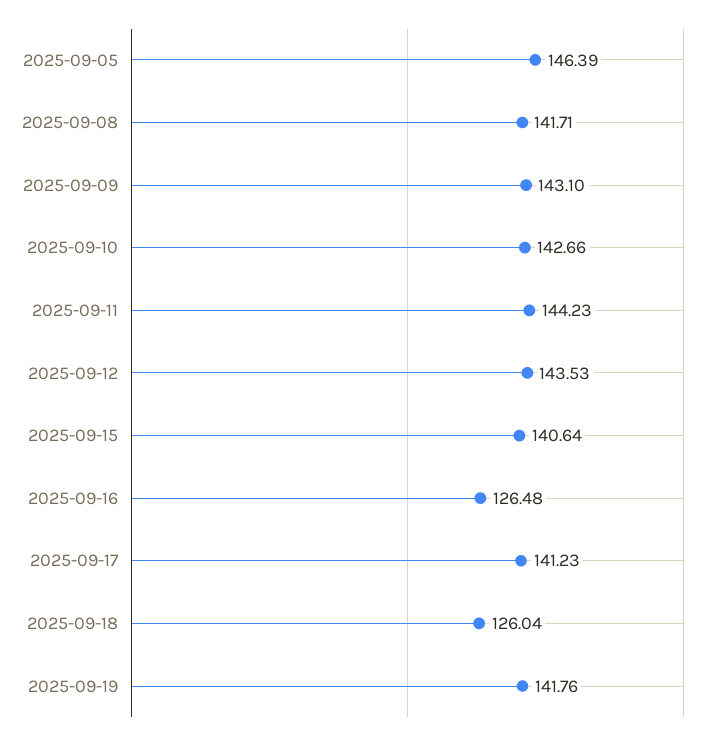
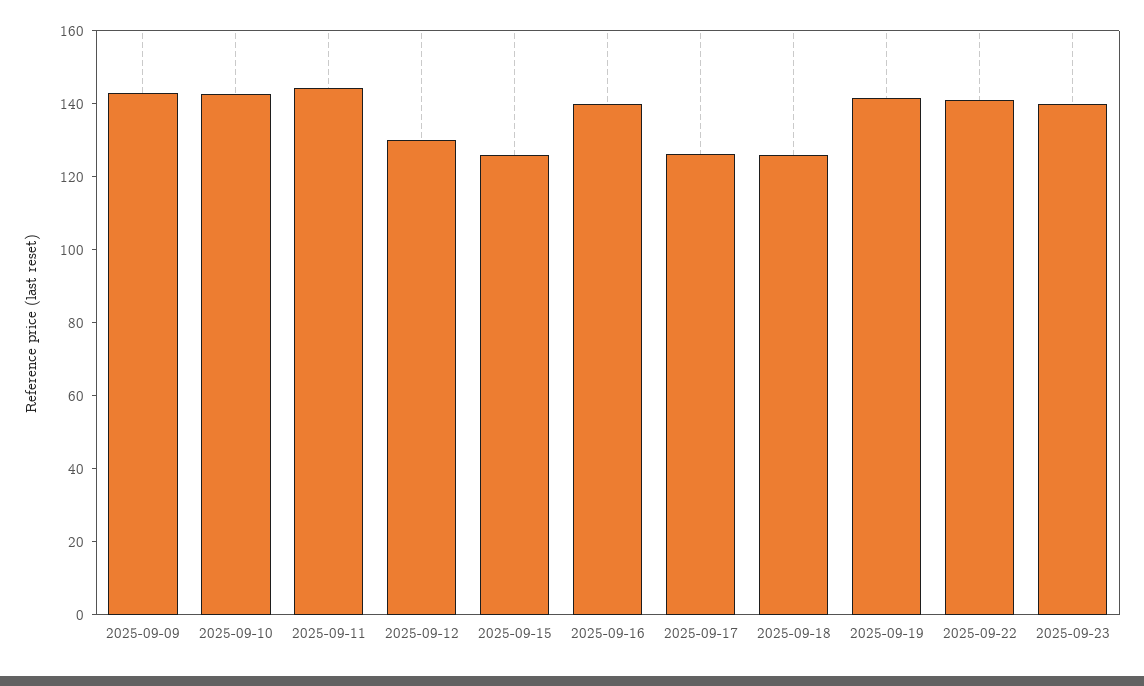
2025-09-05: 146.39 -> none
2025-09-08: 141.71 -> none
2025-09-12: 143.53 -> 130
2025-09-15: 140.64 -> 125
2025-09-16: 126.48 -> 140
2025-09-17: 141.23 -> 125
2025-09-22: none -> 140
2025-09-23: none -> 140

